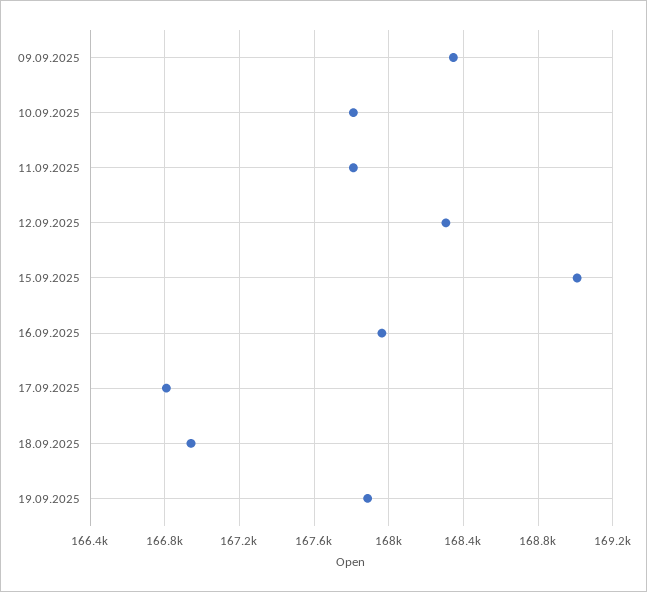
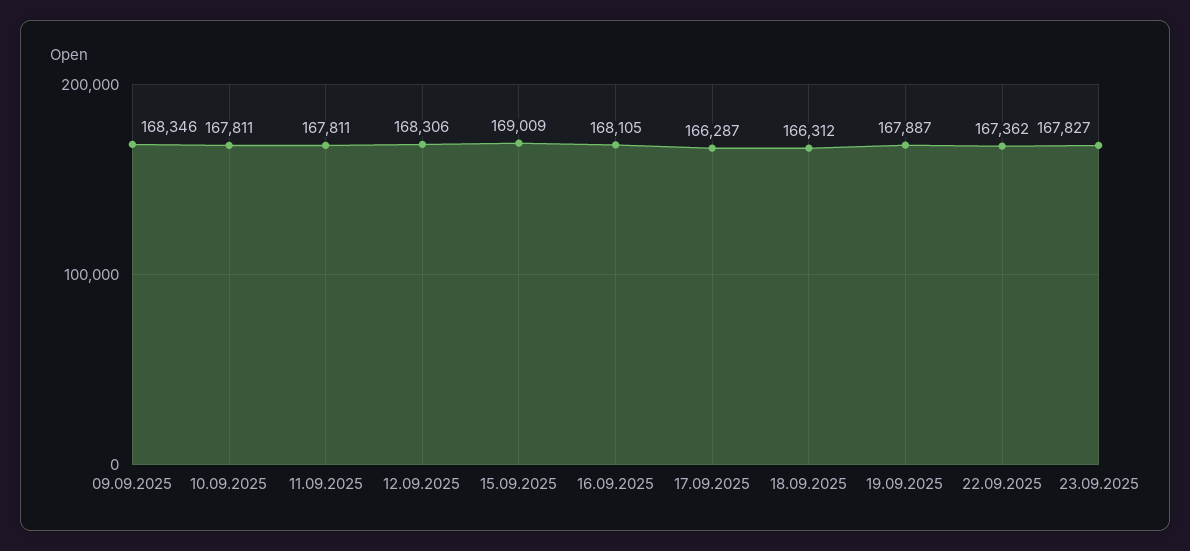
16.09.2025: 167950 -> 168105
17.09.2025: 166800 -> 166287
18.09.2025: 166950 -> 166312
22.09.2025: none -> 167362
23.09.2025: none -> 167827

